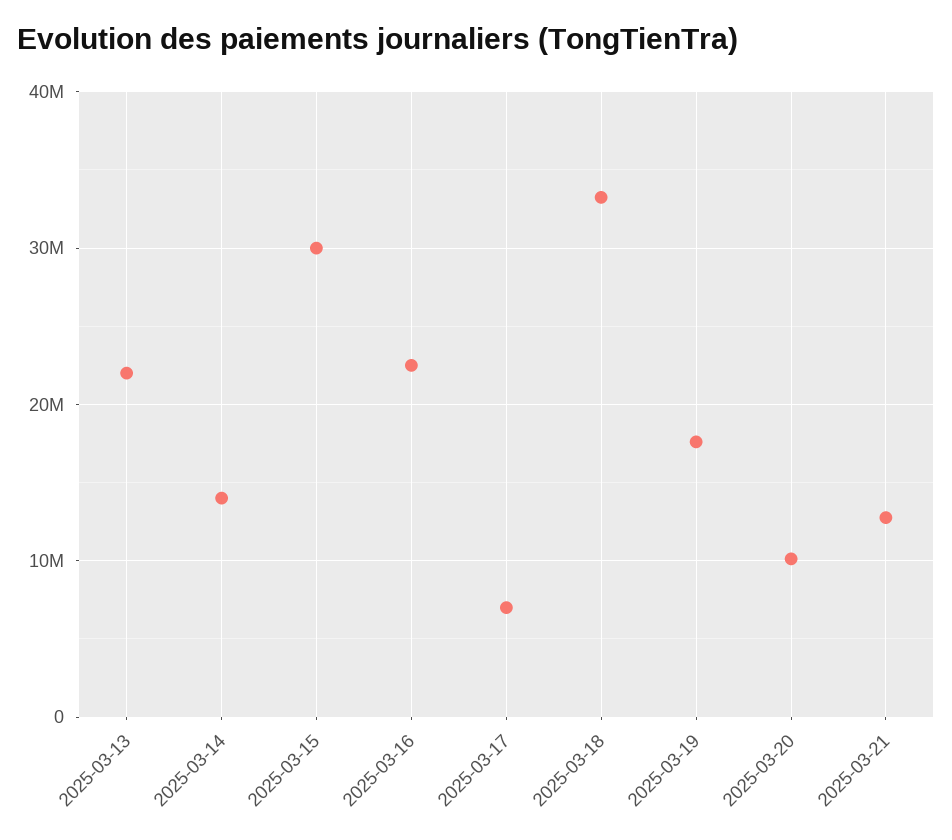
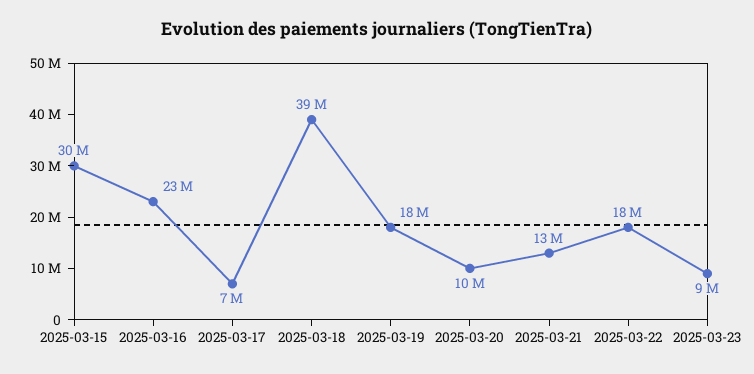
2025-03-13: 22000000 -> none
2025-03-14: 14000000 -> none
2025-03-18: 33000000 -> 39000000
2025-03-22: none -> 18000000
2025-03-23: none -> 9000000

